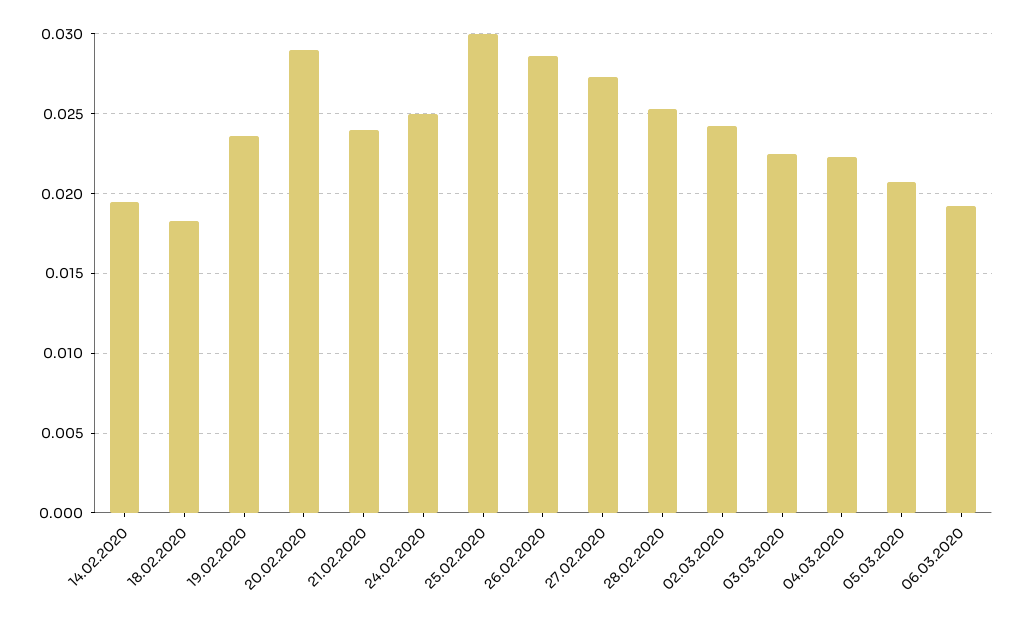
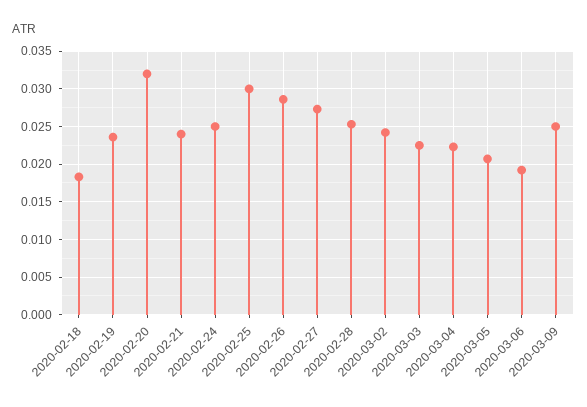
14.02.2020: 0.0195 -> none
20.02.2020: 0.029 -> 0.032
2020-03-09: none -> 0.025

